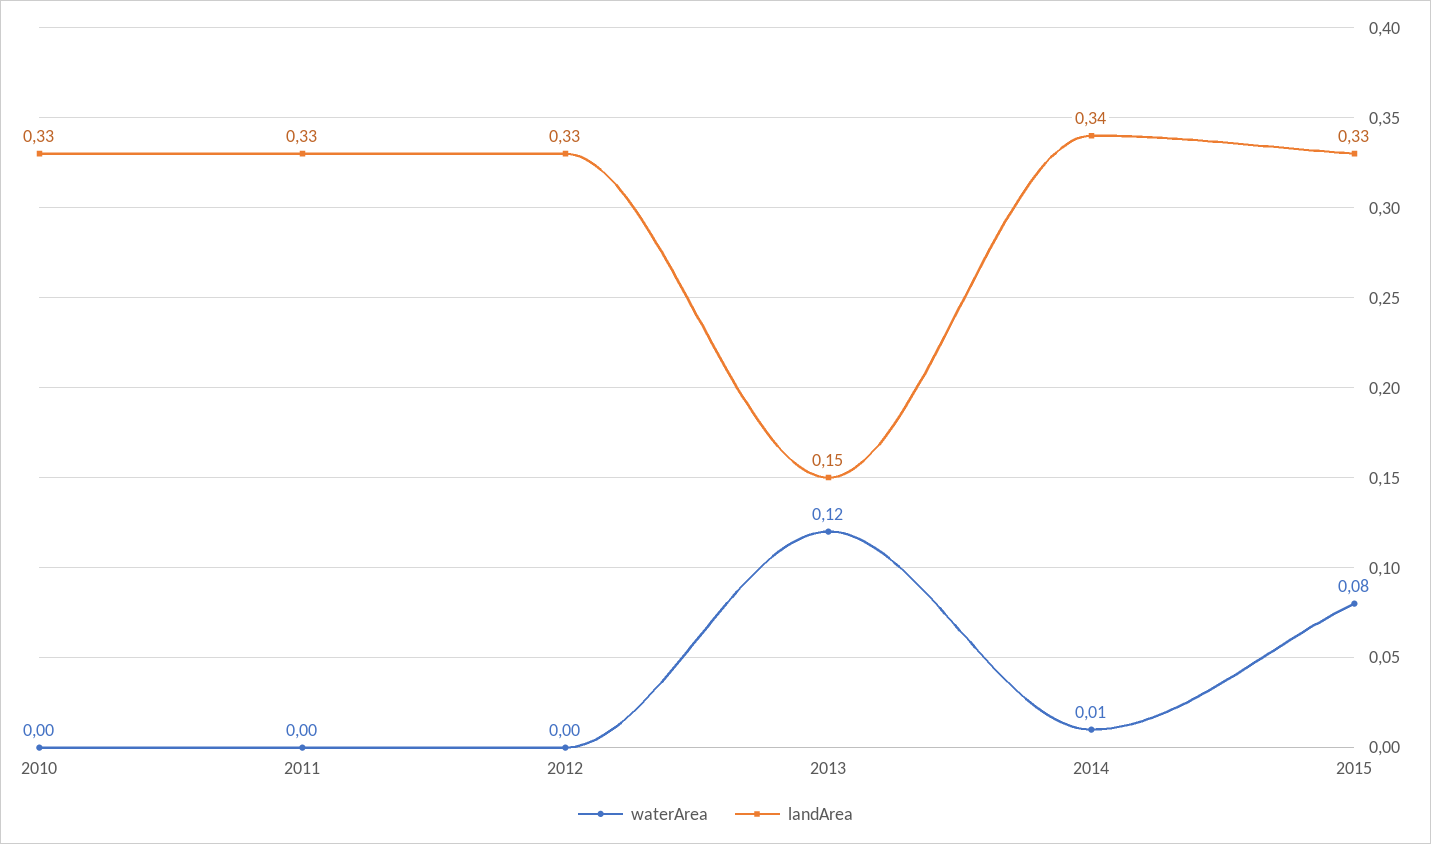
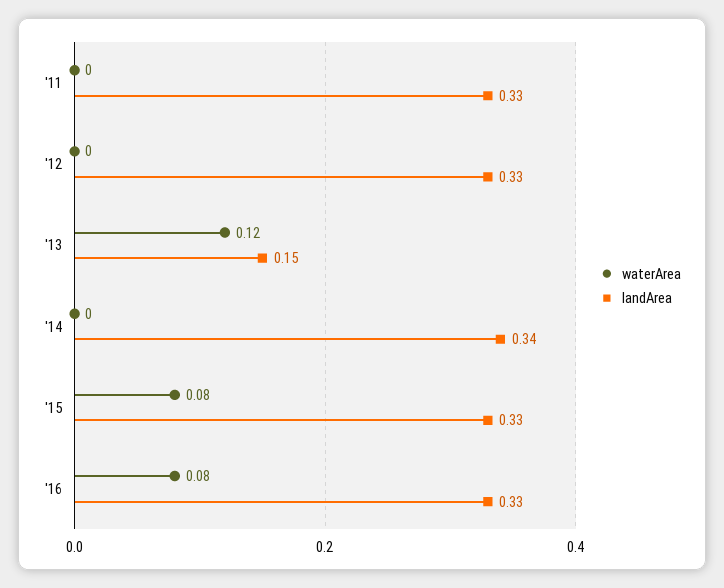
waterArea, 2010: 0 -> none
landArea, 2010: 0.33 -> none
waterArea, 2014: 0.01 -> 0
waterArea, '16: none -> 0.08
landArea, '16: none -> 0.33

